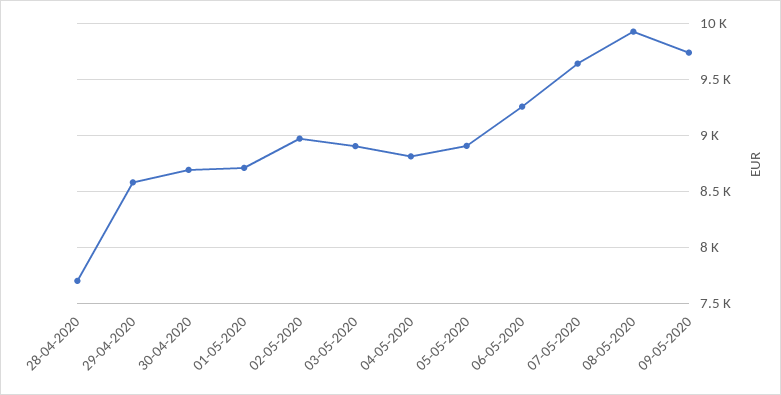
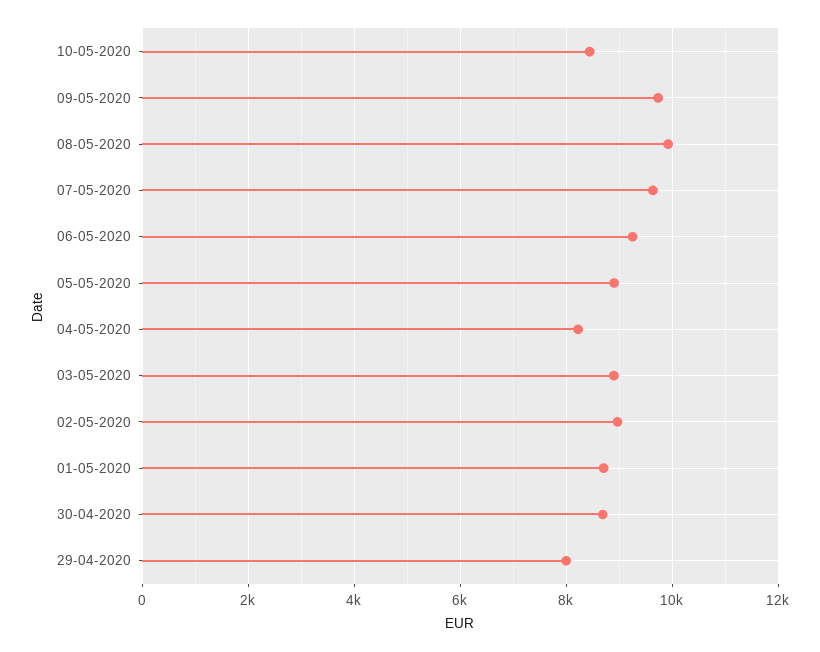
28-04-2020: 7700 -> none
29-04-2020: 8600 -> 8000
04-05-2020: 8800 -> 8200
10-05-2020: none -> 8400

